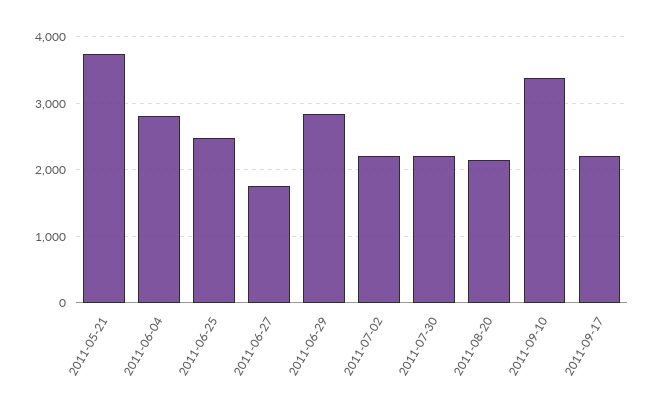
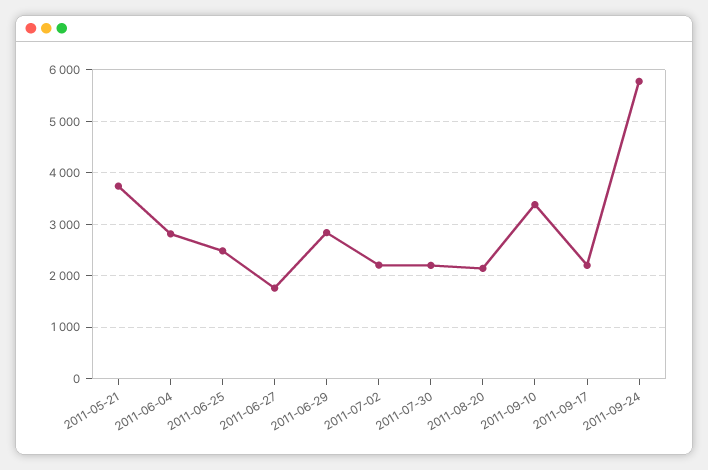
2011-09-24: none -> 5800

